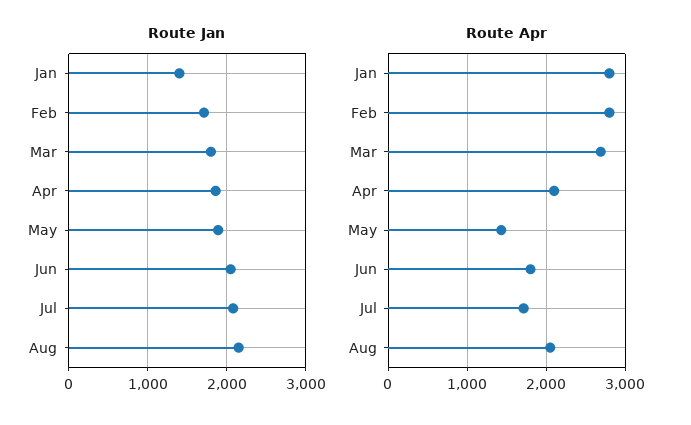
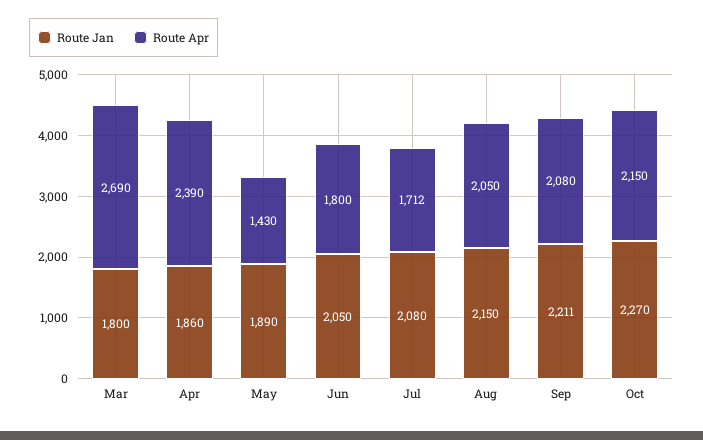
Route Jan, Jan: 1400 -> none
Route Jan, Feb: 1700 -> none
Route Apr, Jan: 2800 -> none
Route Apr, Feb: 2800 -> none
Route Apr, Apr: 2100 -> 2390
Route Jan, Sep: none -> 2211
Route Apr, Sep: none -> 2080
Route Jan, Oct: none -> 2270
Route Apr, Oct: none -> 2150

